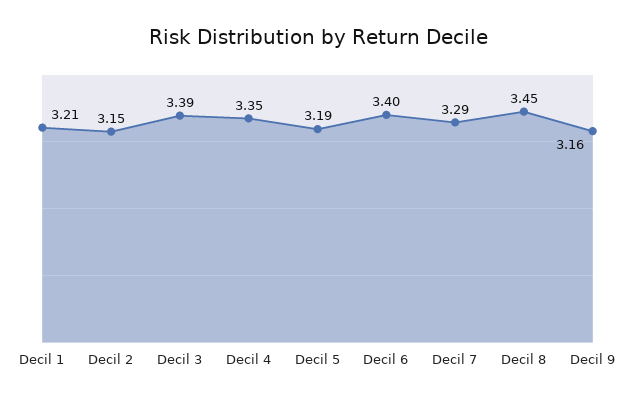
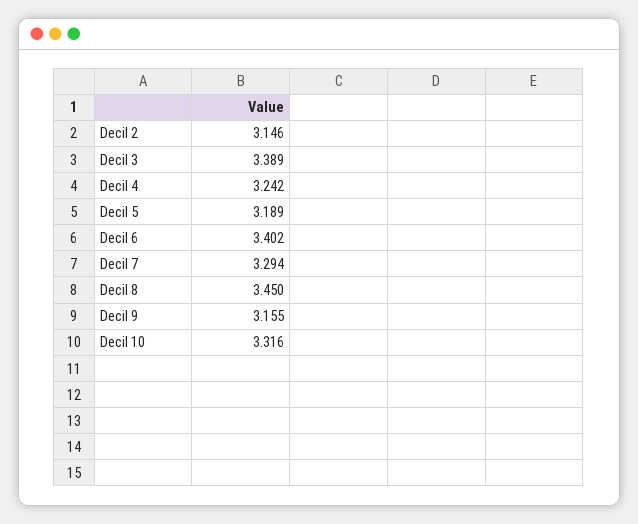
Decil 1: 3.21 -> none
Decil 4: 3.35 -> 3.242
Decil 10: none -> 3.316

